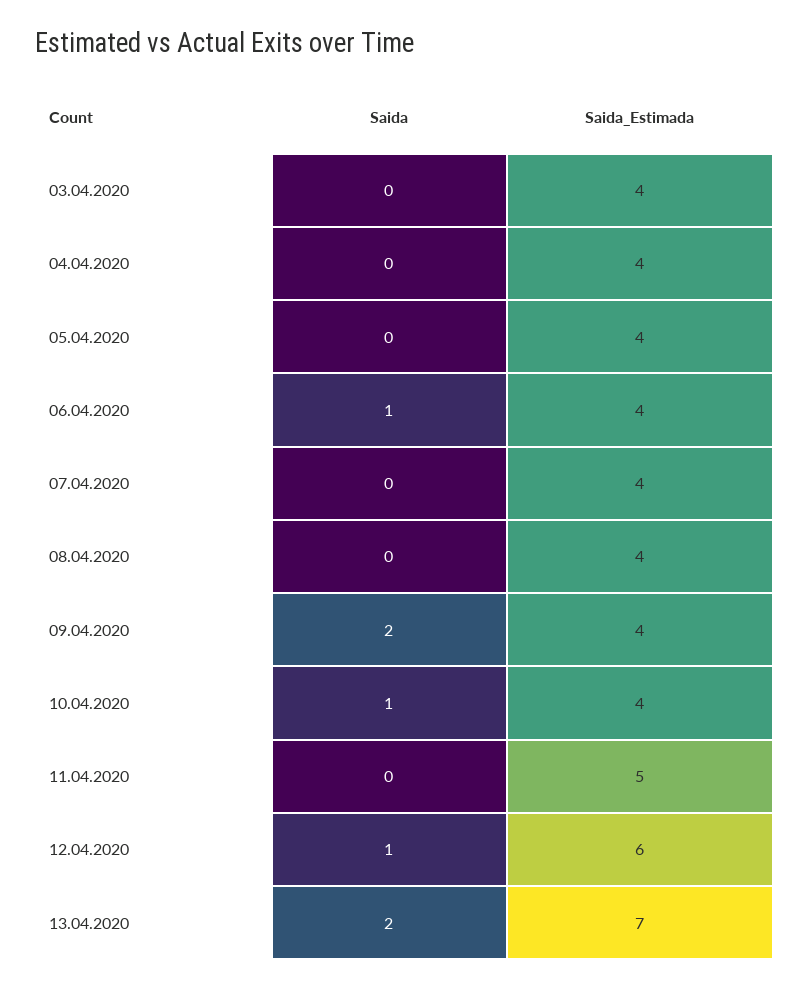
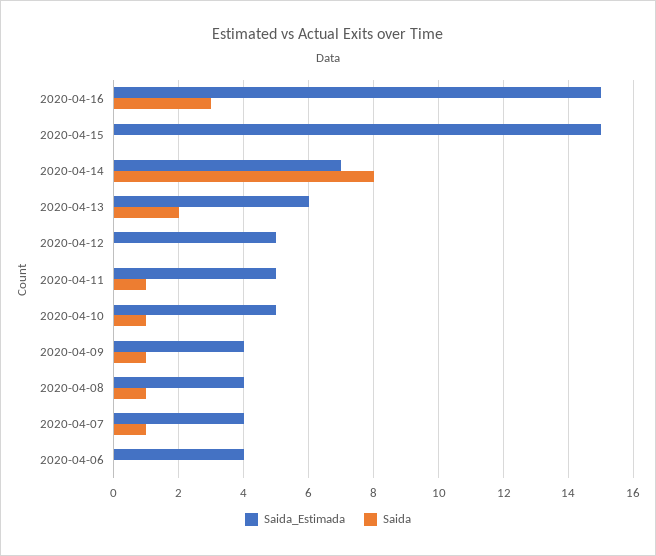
Saida, 03.04.2020: 0 -> none
Saida_Estimada, 03.04.2020: 4 -> none
Saida, 04.04.2020: 0 -> none
Saida_Estimada, 04.04.2020: 4 -> none
Saida, 05.04.2020: 0 -> none
Saida_Estimada, 05.04.2020: 4 -> none
Saida, 06.04.2020: 1 -> 0
Saida, 07.04.2020: 0 -> 1
Saida, 08.04.2020: 0 -> 1
Saida, 09.04.2020: 2 -> 1
Saida_Estimada, 10.04.2020: 4 -> 5
Saida, 11.04.2020: 0 -> 1
Saida, 12.04.2020: 1 -> 0
Saida_Estimada, 12.04.2020: 6 -> 5
Saida_Estimada, 13.04.2020: 7 -> 6
Saida_Estimada, 2020-04-16: none -> 15
Saida, 2020-04-16: none -> 3
Saida_Estimada, 2020-04-15: none -> 15
Saida, 2020-04-15: none -> 0
Saida_Estimada, 2020-04-14: none -> 7
Saida, 2020-04-14: none -> 8

